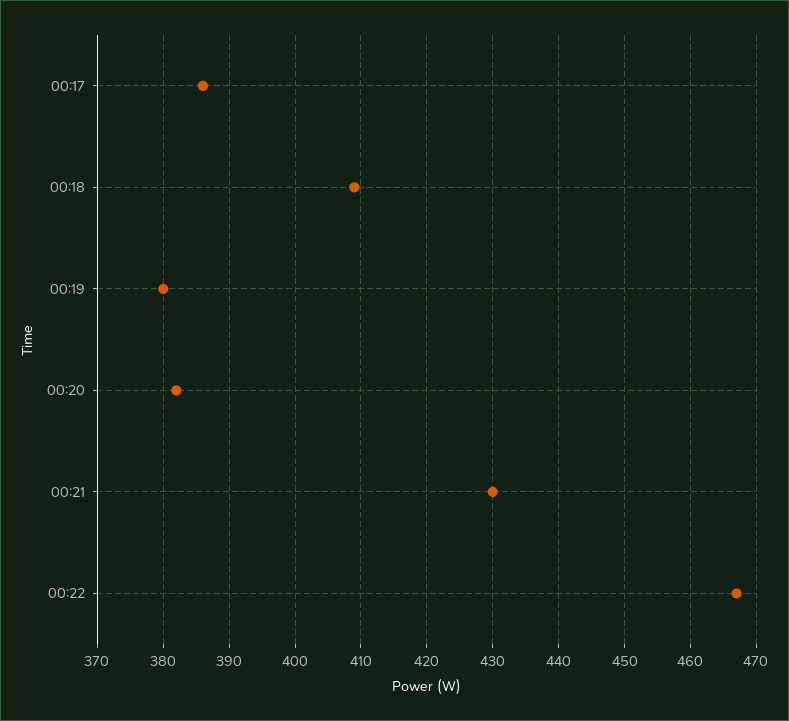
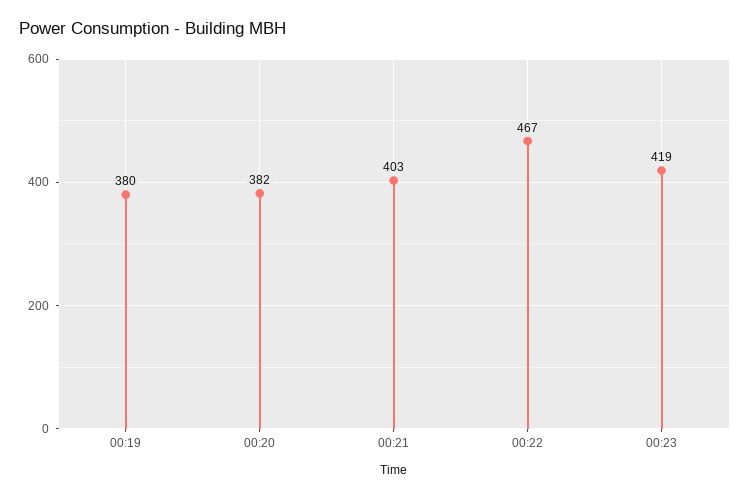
00:17: 386 -> none
00:18: 409 -> none
00:21: 430 -> 403
00:23: none -> 419

